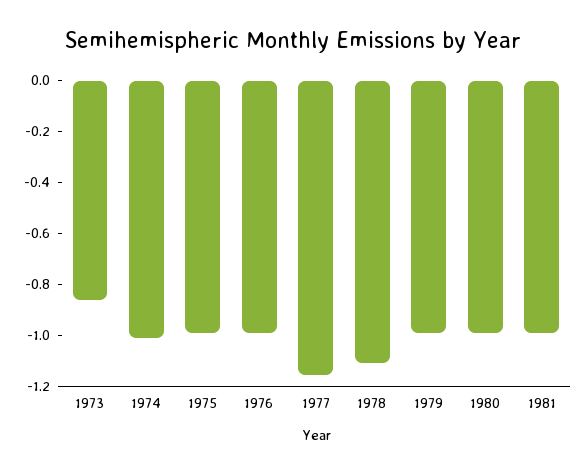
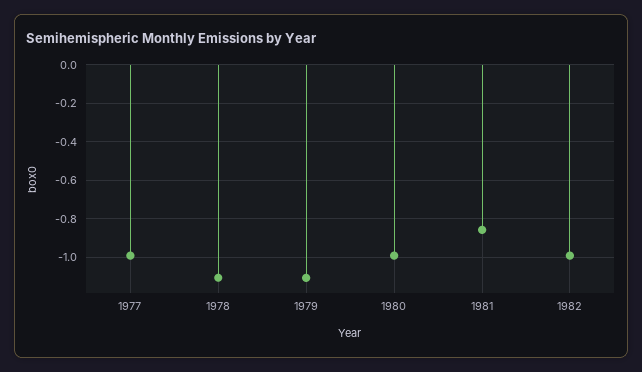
1973: -0.85 -> none
1974: -1 -> none
1975: -1 -> none
1976: -1 -> none
1977: -1.15 -> -1
1979: -1 -> -1.1
1981: -1 -> -0.85
1982: none -> -1

